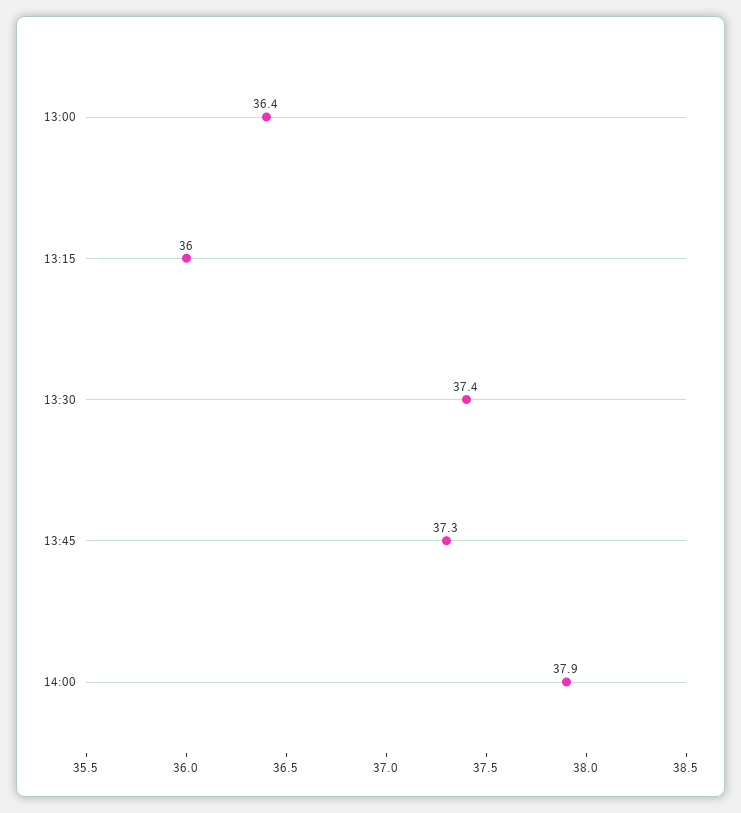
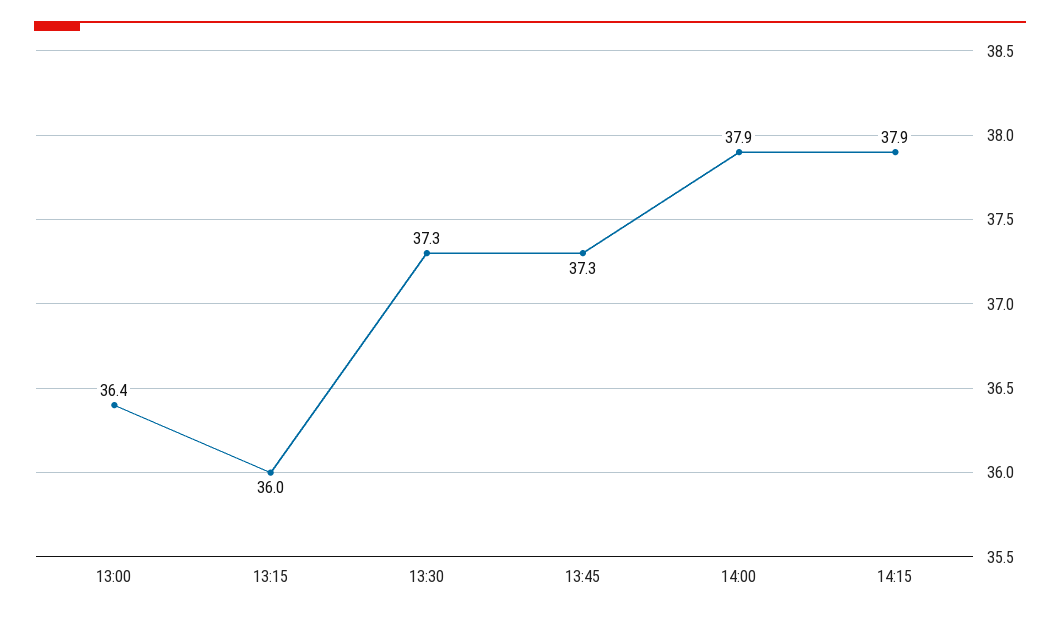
13:30: 37.4 -> 37.3
14:15: none -> 37.9

